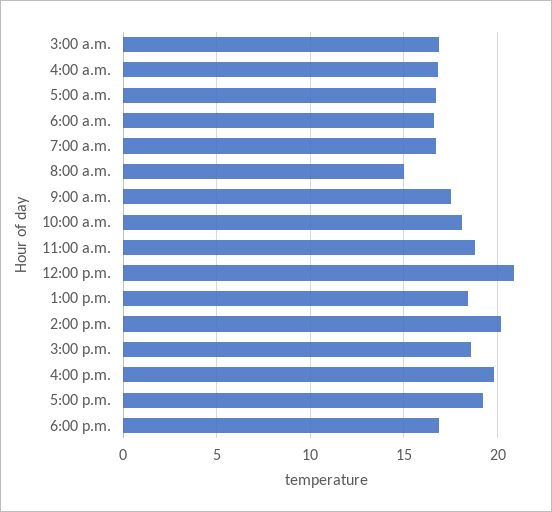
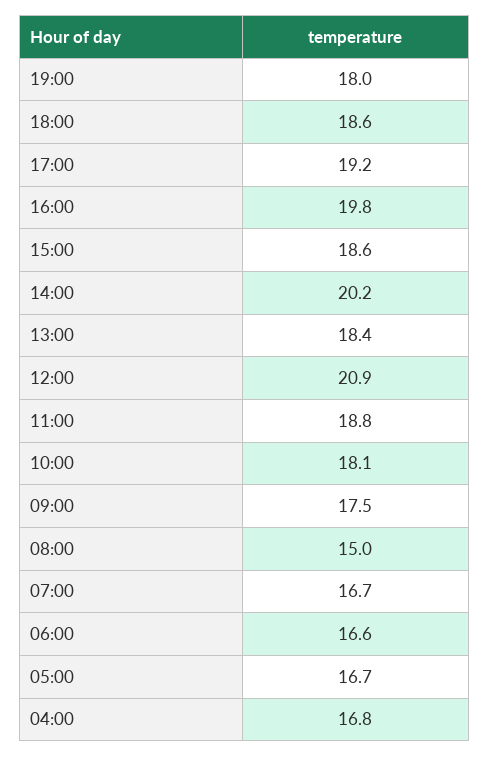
3:00 a.m.: 17 -> none
6:00 p.m.: 17 -> 18.6
19:00: none -> 18

